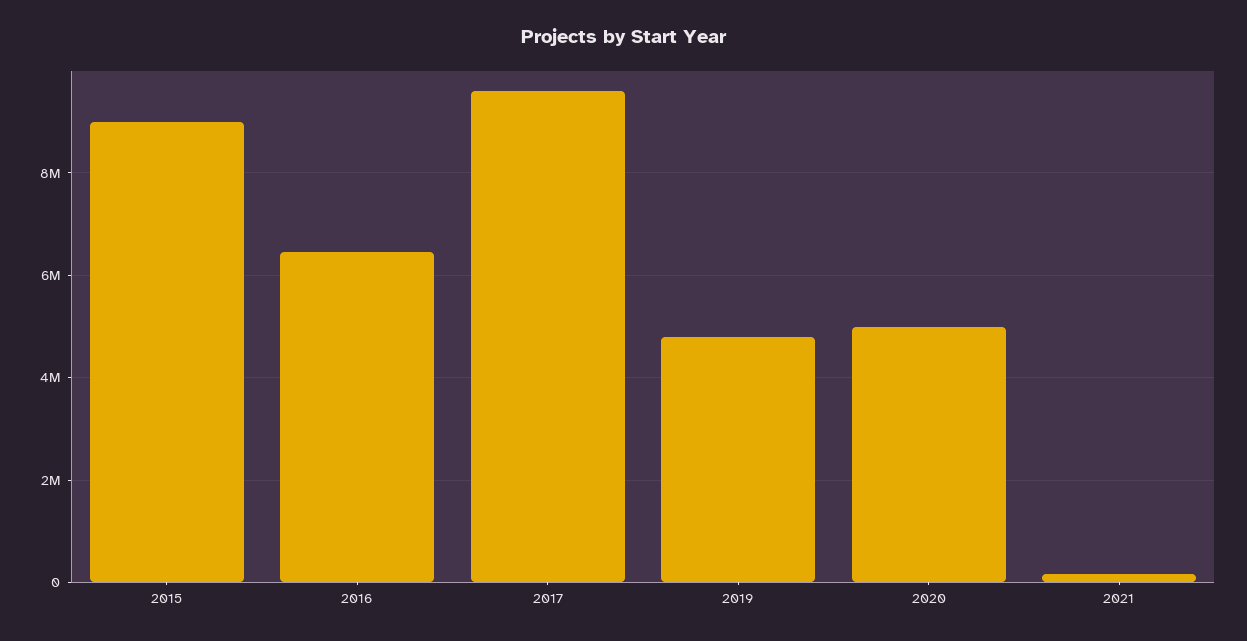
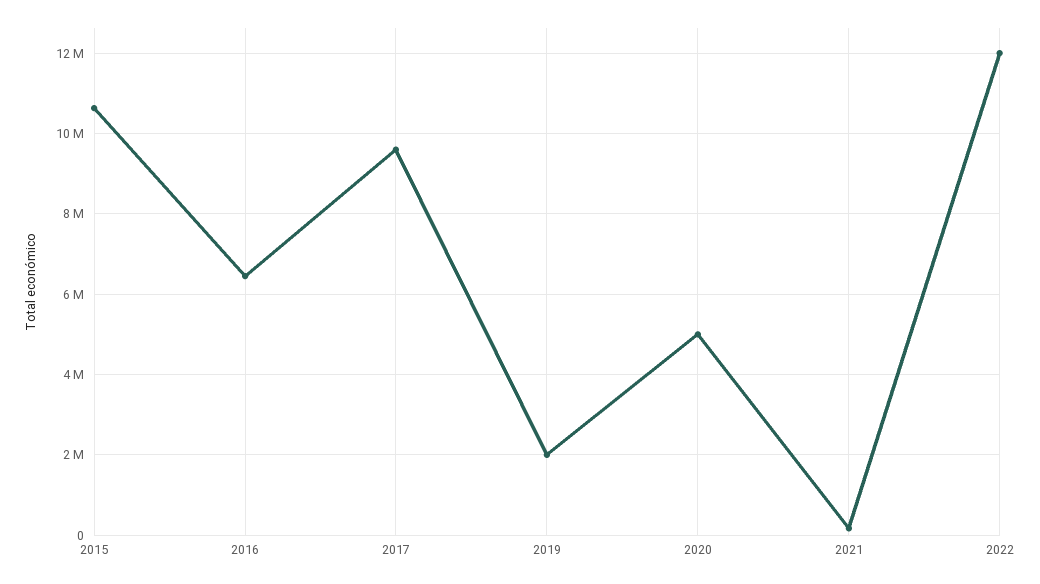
2015: 9000000 -> 10600000
2019: 4800000 -> 2000000
2022: none -> 12000000

